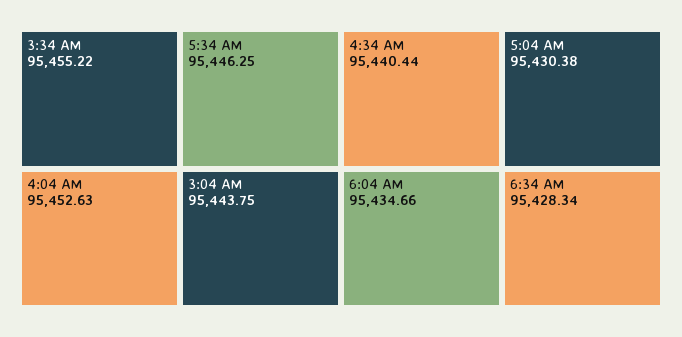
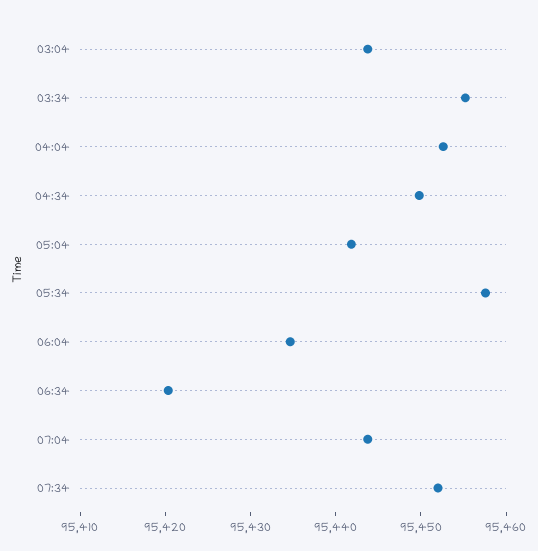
5:34 AM: 95446.25 -> 95458
4:34 AM: 95440.44 -> 95450
5:04 AM: 95430.38 -> 95442
6:34 AM: 95428.34 -> 95420
07:04: none -> 95444
07:34: none -> 95452

